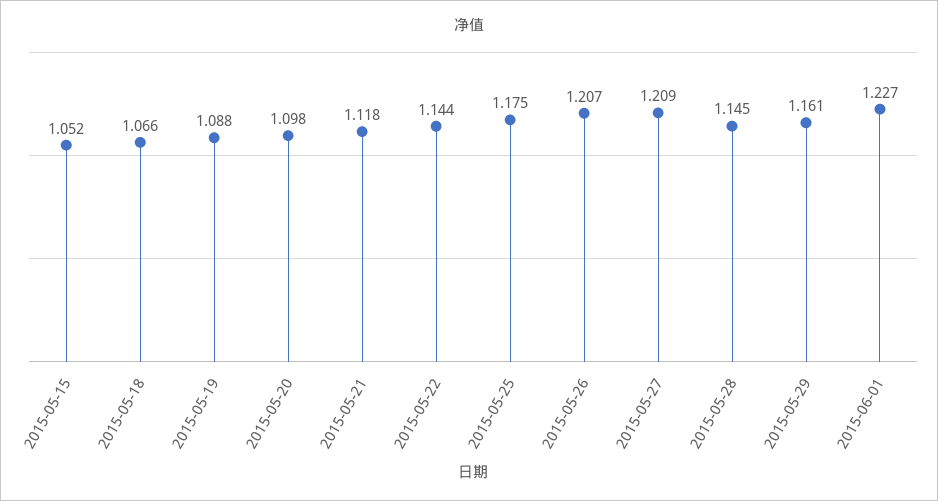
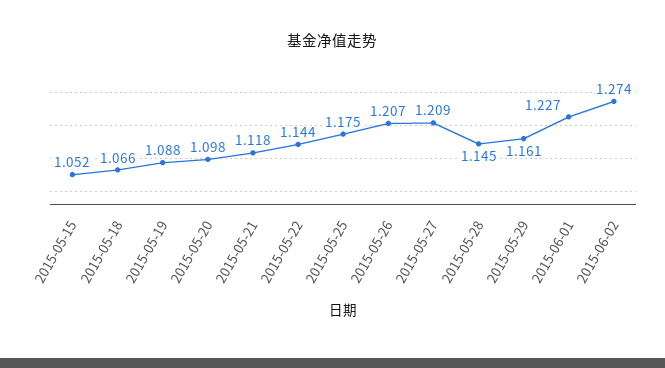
2015-06-02: none -> 1.274

